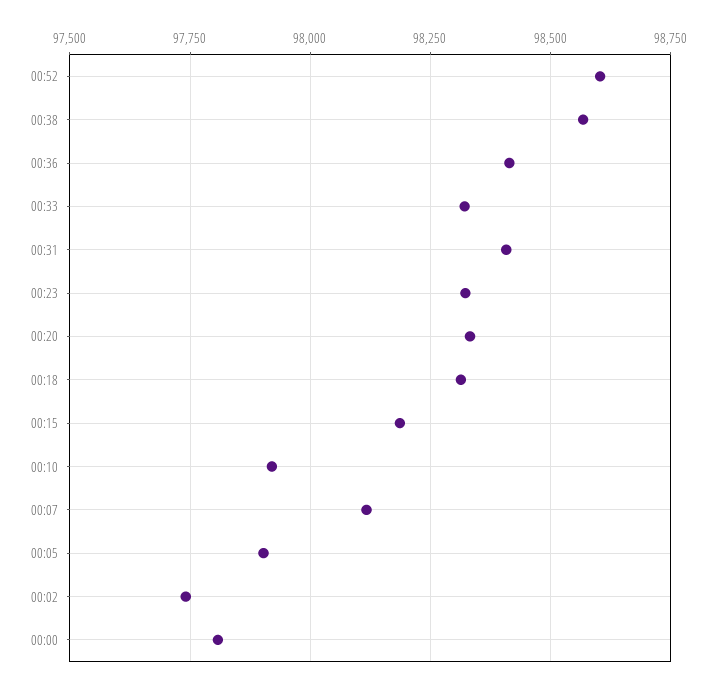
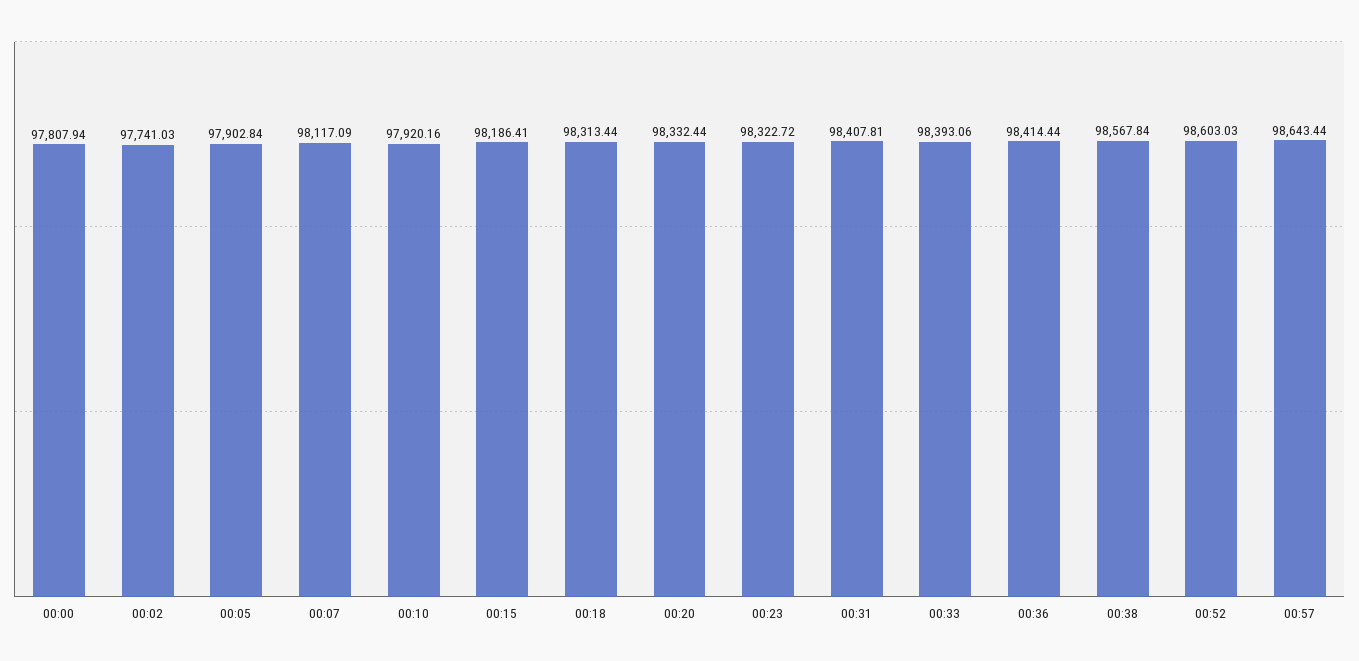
00:33: 98325 -> 98393.06
00:57: none -> 98643.44

